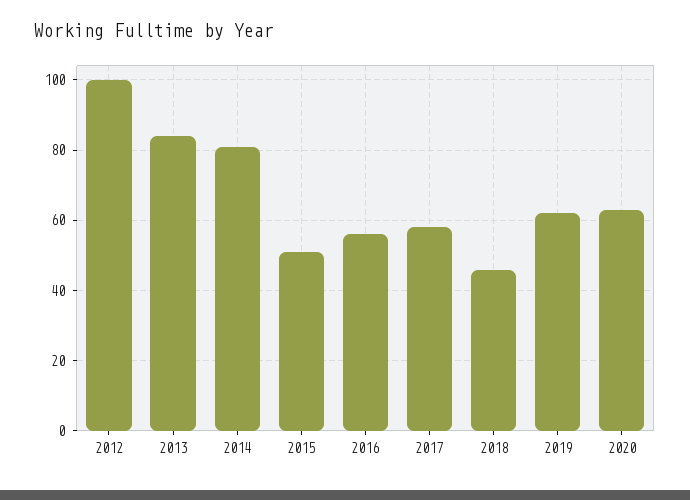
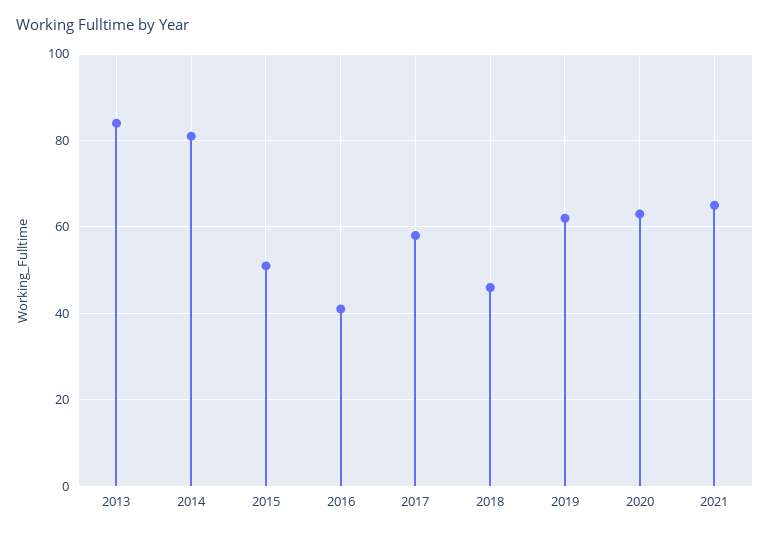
2012: 100 -> none
2016: 55 -> 40
2021: none -> 65

